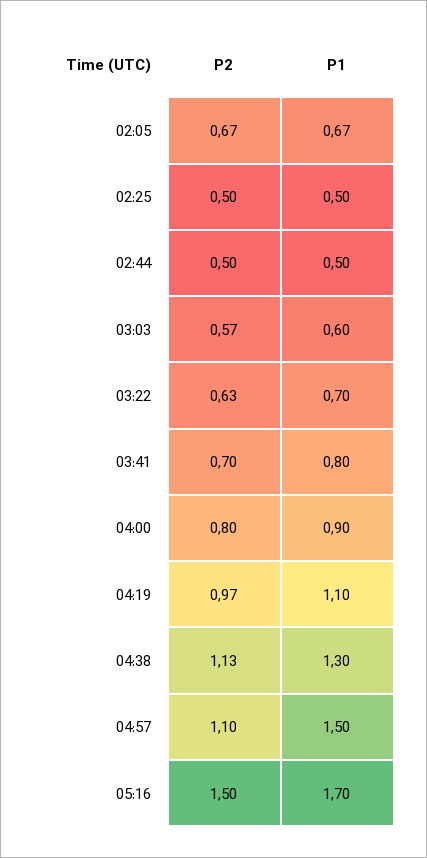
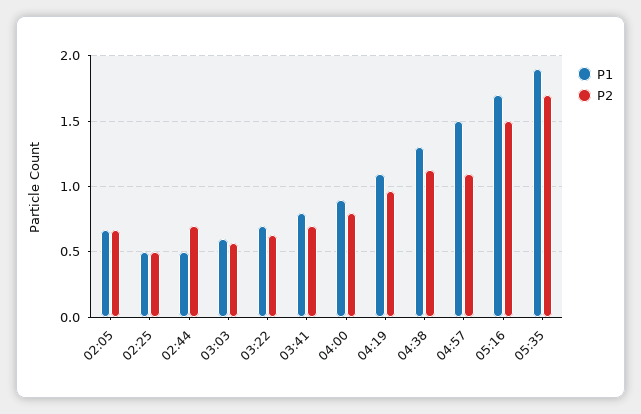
P2, 02:44: 0.5 -> 0.7
P1, 05:35: none -> 1.9
P2, 05:35: none -> 1.7

